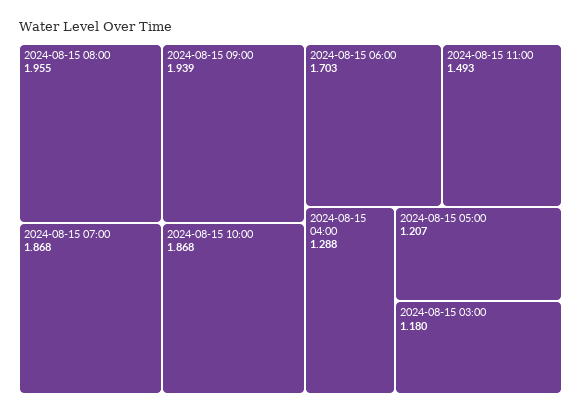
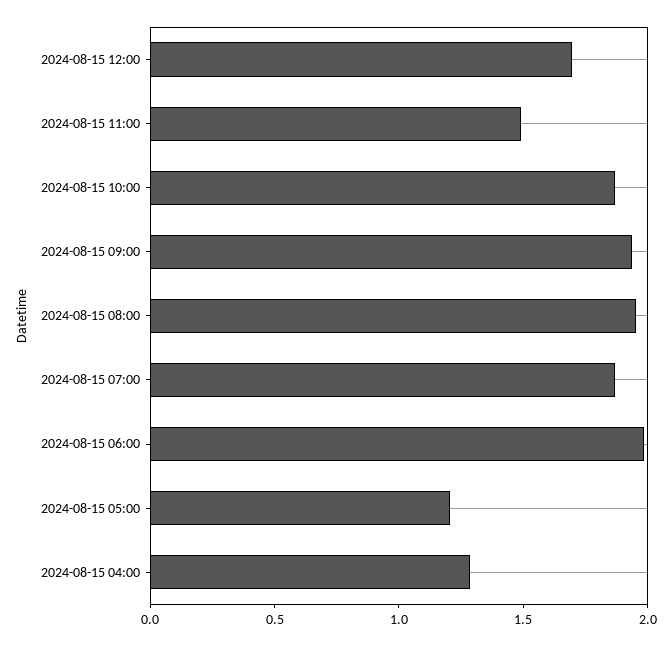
2024-08-15 06:00: 1.703 -> 2
2024-08-15 03:00: 1.18 -> none
2024-08-15 12:00: none -> 1.7

